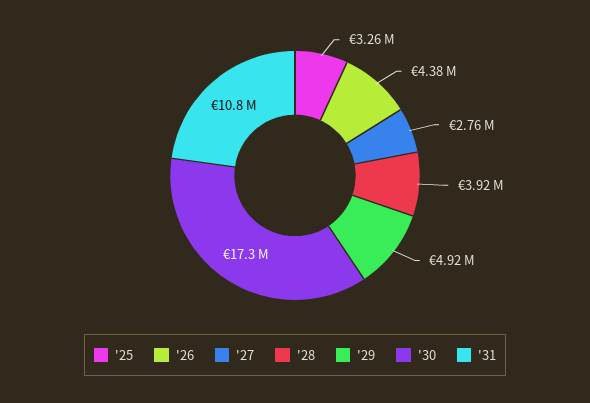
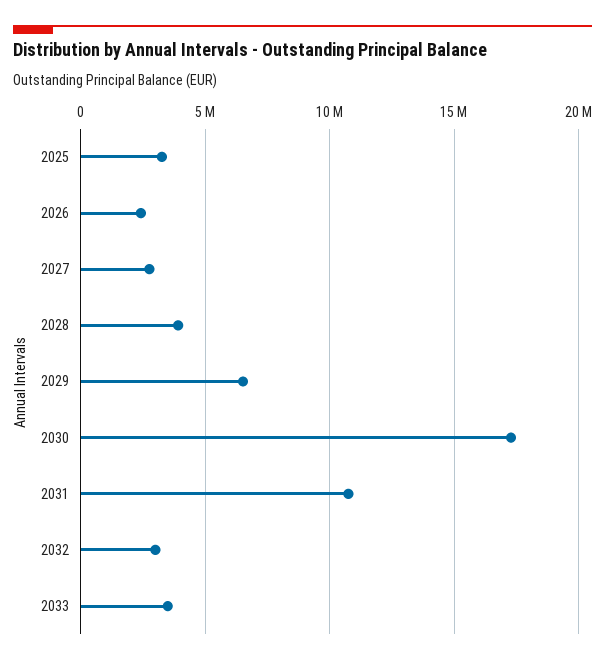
'26: 4380000 -> 2500000
'29: 4920000 -> 6500000
2032: none -> 3000000
2033: none -> 3500000

